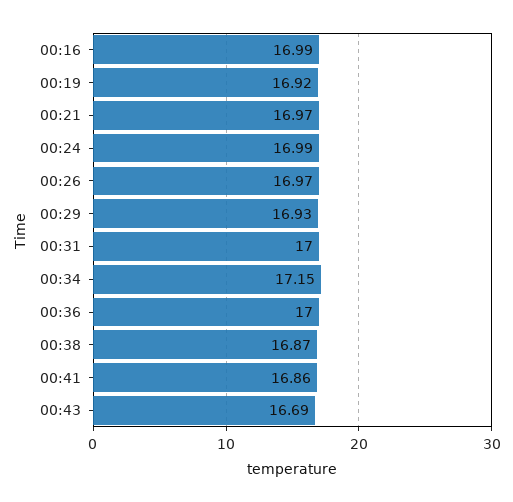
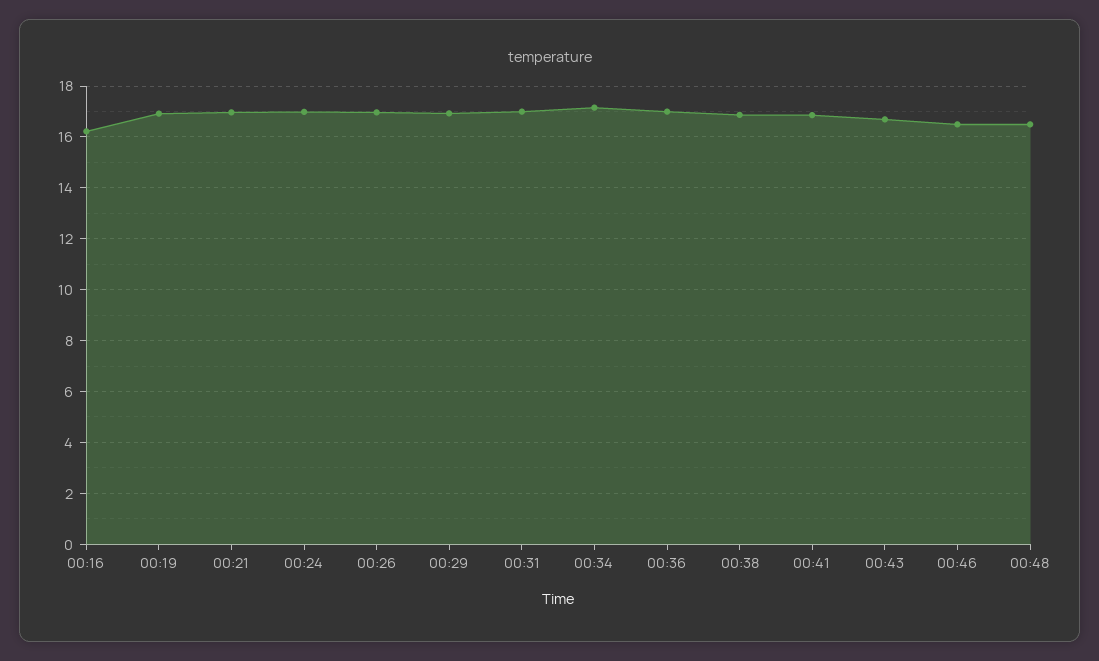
00:16: 16.99 -> 16.25
00:46: none -> 16.5
00:48: none -> 16.5

